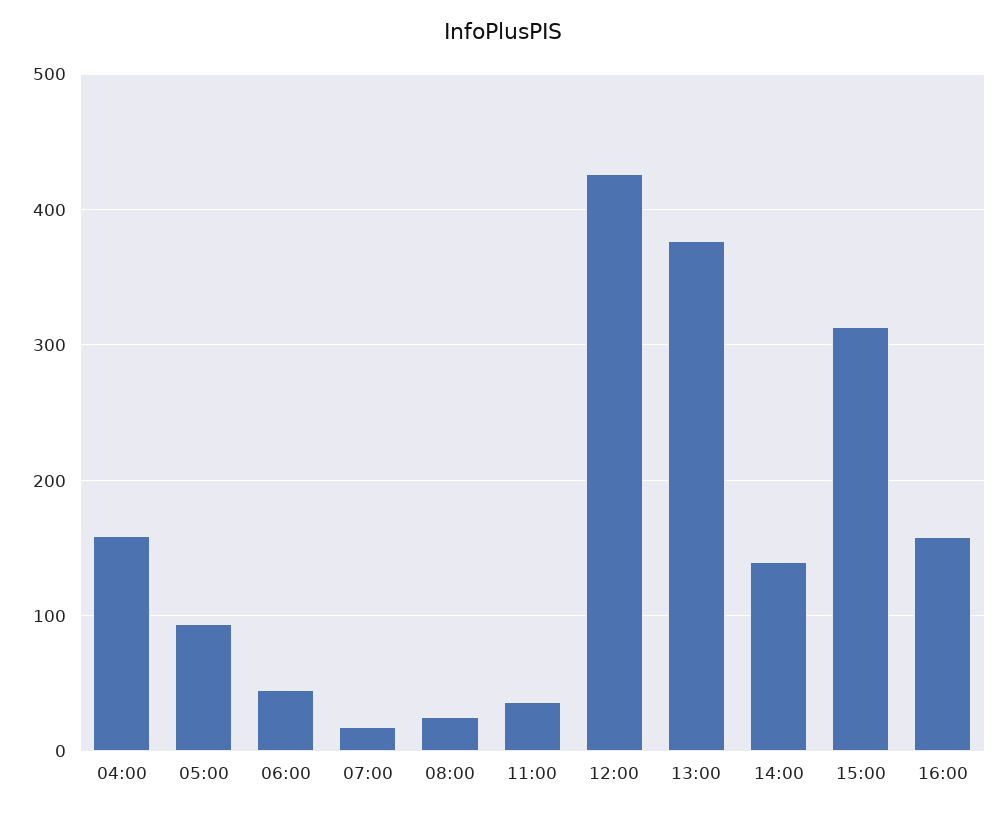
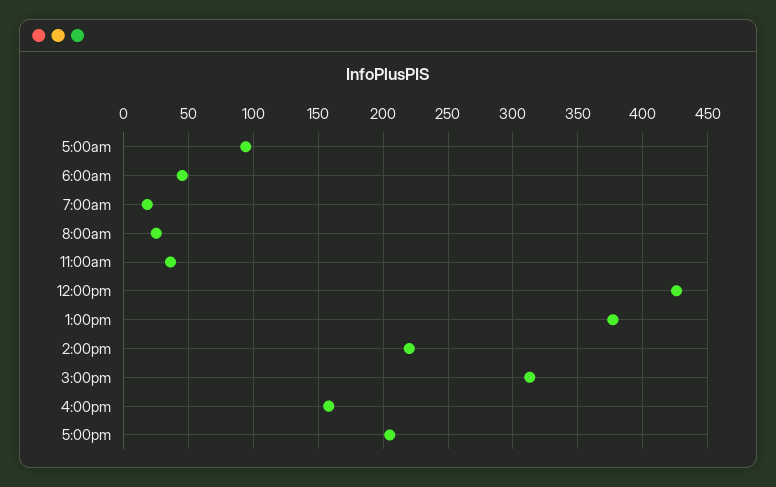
04:00: 160 -> none
14:00: 140 -> 220
5:00pm: none -> 205

